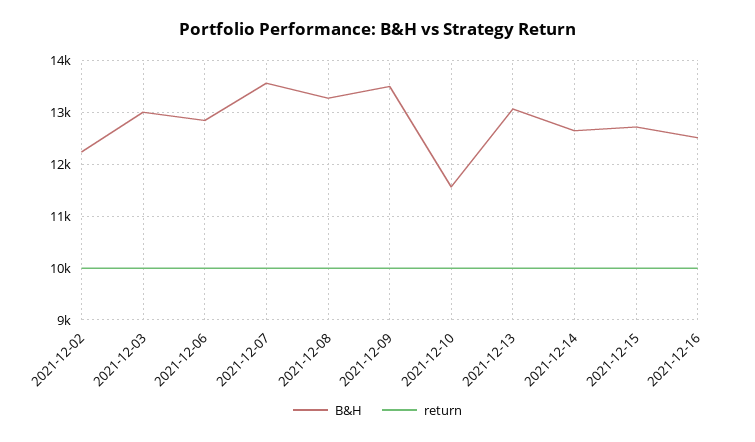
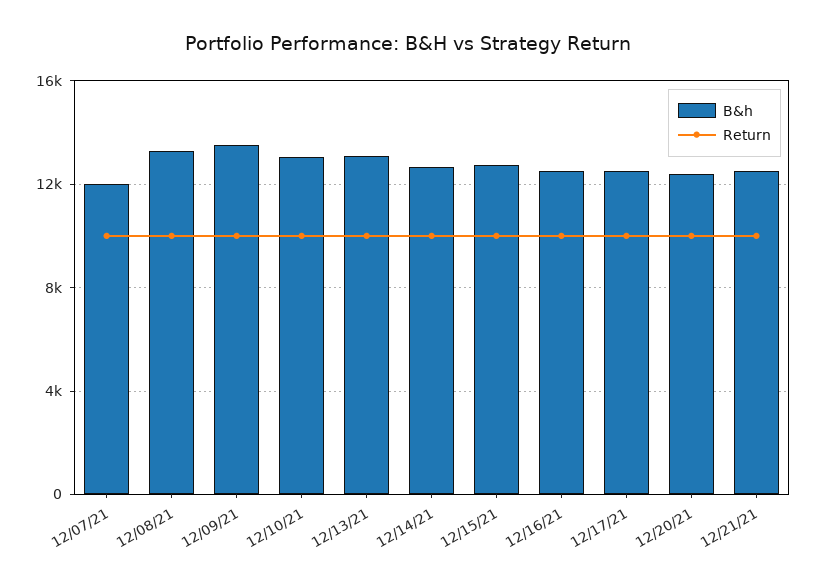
B&H, 2021-12-02: 12200 -> none
return, 2021-12-02: 10000 -> none
B&H, 2021-12-03: 13000 -> none
return, 2021-12-03: 10000 -> none
B&H, 2021-12-06: 12800 -> none
return, 2021-12-06: 10000 -> none
B&H, 2021-12-07: 13600 -> 12000
B&H, 2021-12-10: 11600 -> 13000
B&H, 12/17/21: none -> 12500
return, 12/17/21: none -> 10000
B&H, 12/20/21: none -> 12500
return, 12/20/21: none -> 10000
B&H, 12/21/21: none -> 12500
return, 12/21/21: none -> 10000

